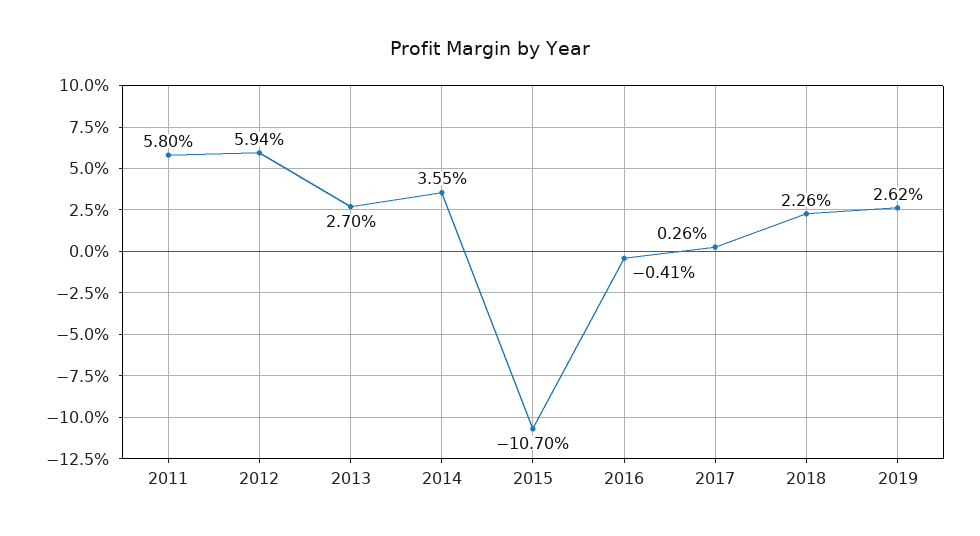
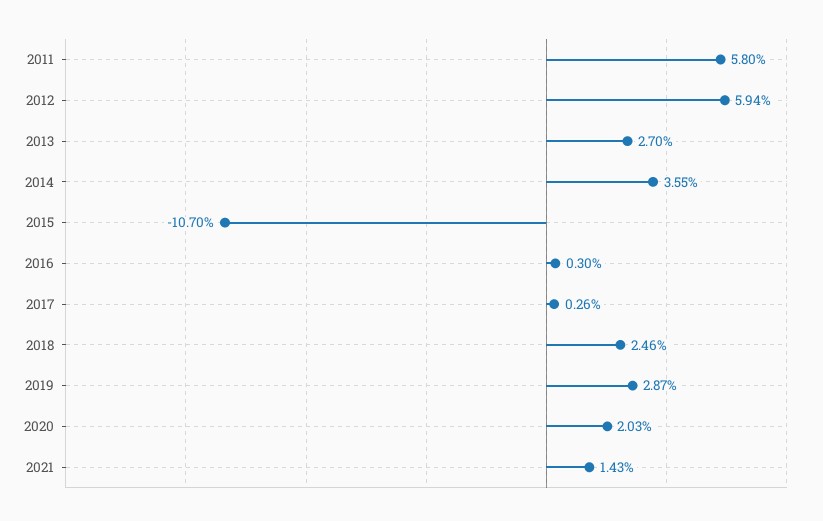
2016: -0.41 -> 0.3
2018: 2.26 -> 2.46
2019: 2.62 -> 2.87
2020: none -> 2.03
2021: none -> 1.43

